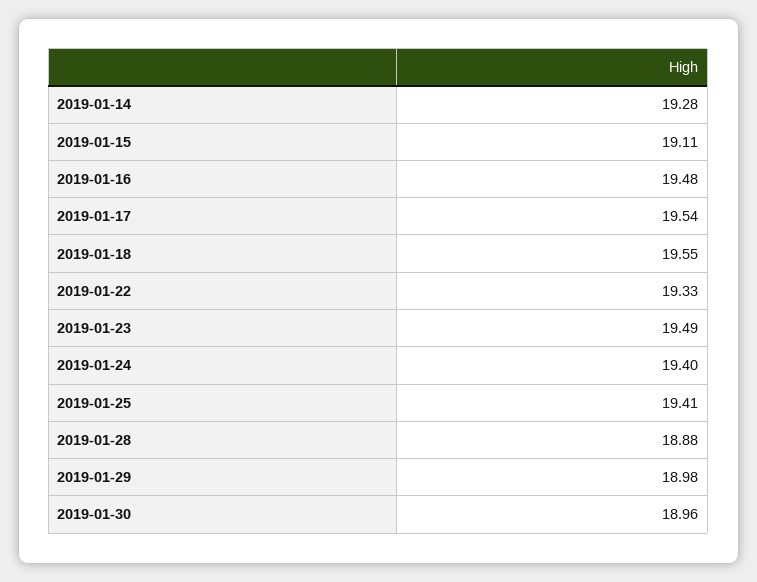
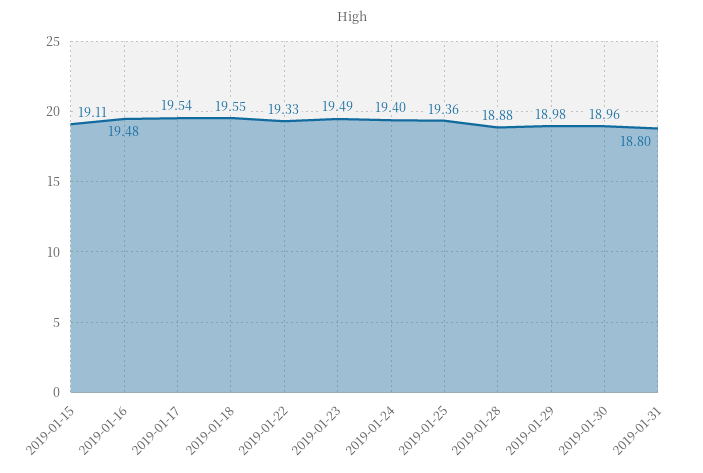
2019-01-14: 19.28 -> none
2019-01-25: 19.41 -> 19.36
2019-01-31: none -> 18.8

